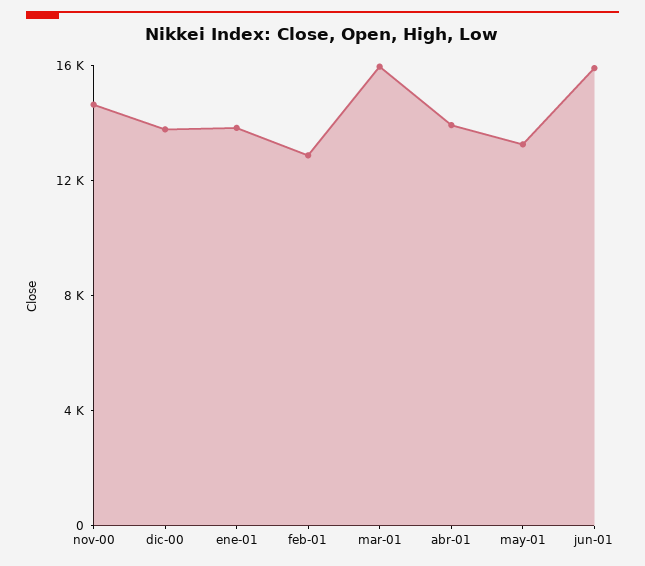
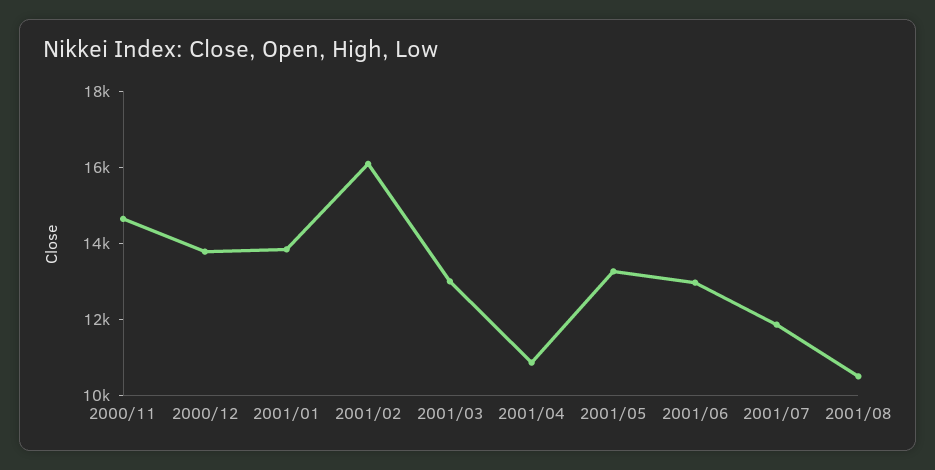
feb-01: 13000 -> 16000
mar-01: 16000 -> 13000
abr-01: 14000 -> 11000
jun-01: 16000 -> 13000
2001/07: none -> 12000
2001/08: none -> 10500

